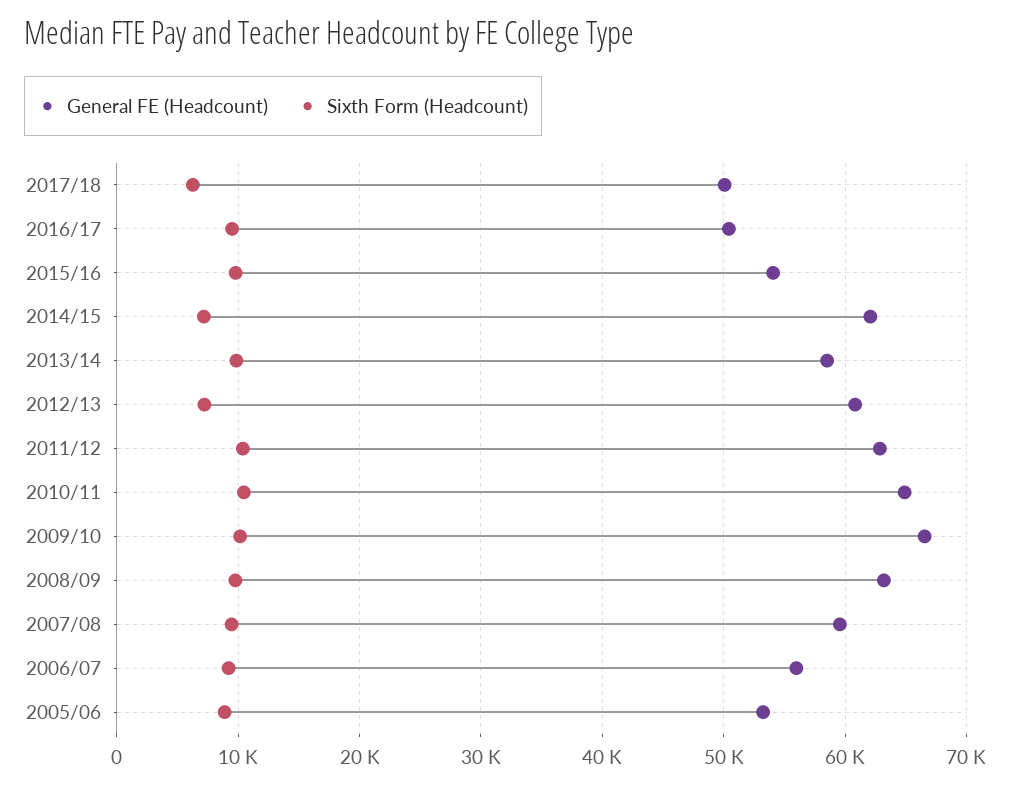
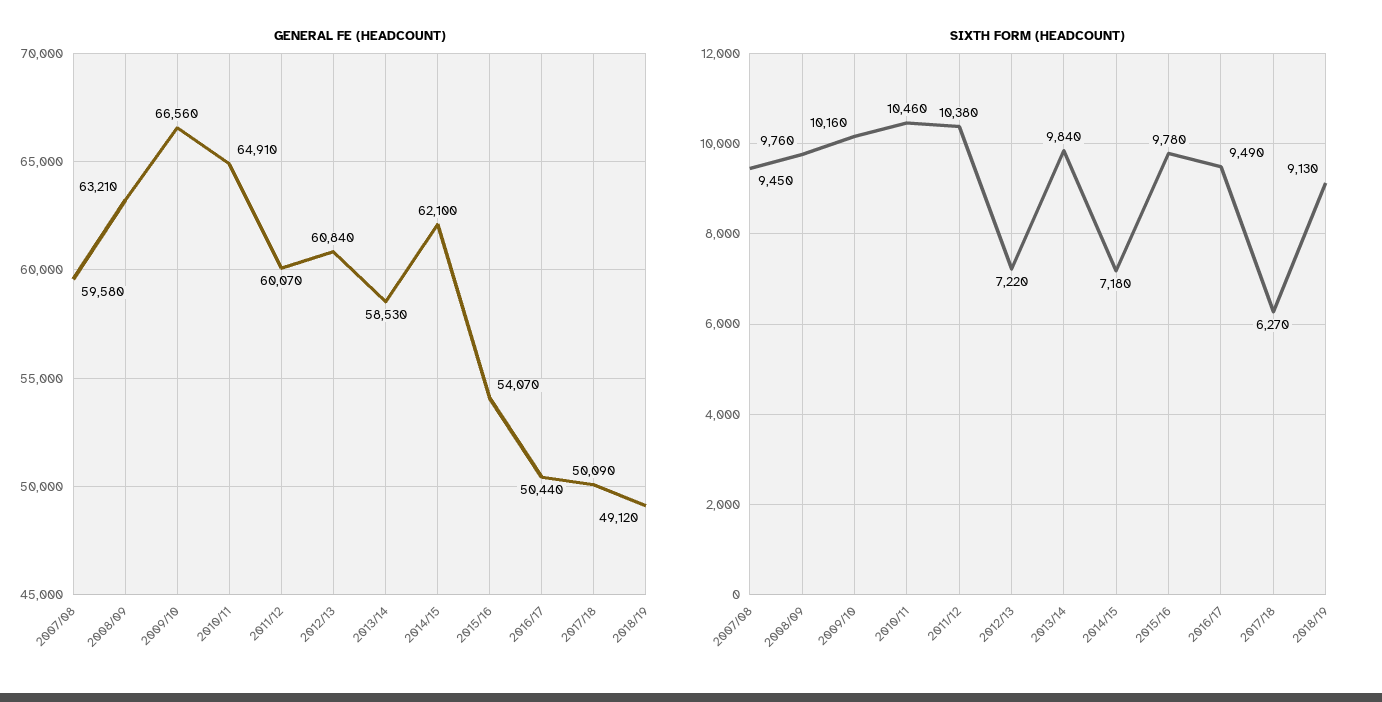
General FE (Headcount), 2011/12: 63000 -> 60070
General FE (Headcount), 2006/07: 56000 -> none
Sixth Form (Headcount), 2006/07: 9000 -> none
General FE (Headcount), 2005/06: 53000 -> none
Sixth Form (Headcount), 2005/06: 9000 -> none
General FE (Headcount), 2018/19: none -> 49120
Sixth Form (Headcount), 2018/19: none -> 9130

